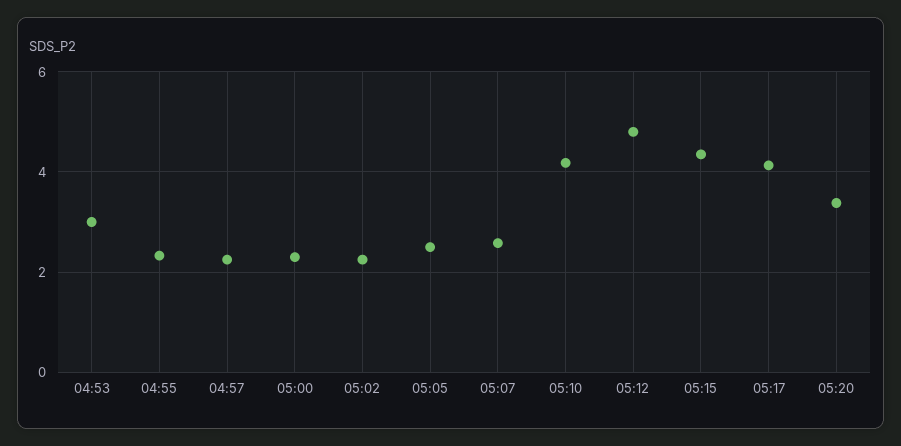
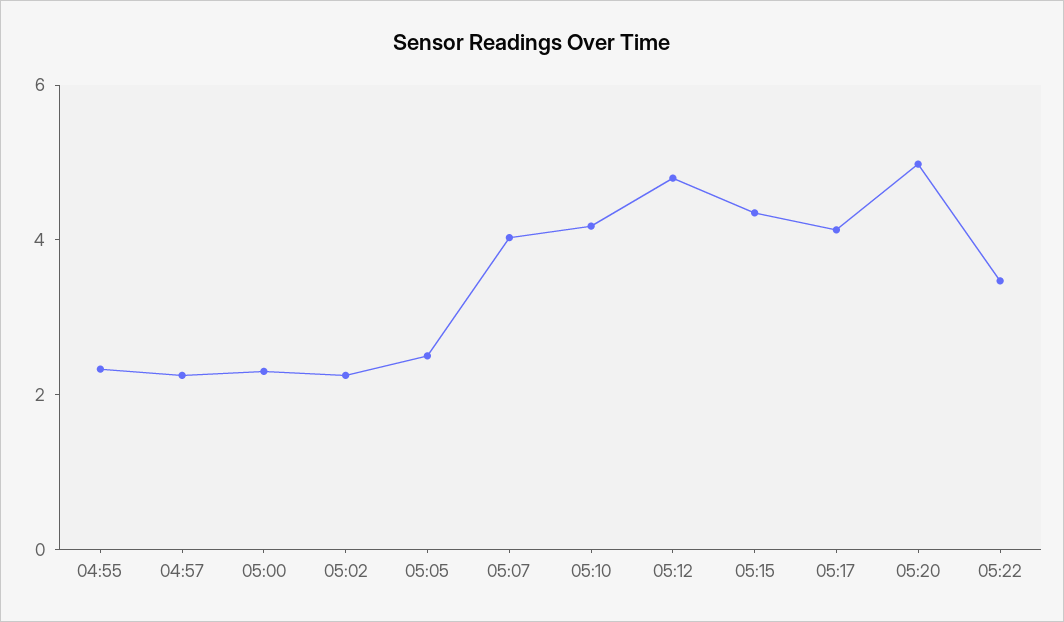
04:53: 3 -> none
05:07: 2.6 -> 4
05:20: 3.4 -> 5
05:22: none -> 3.5

